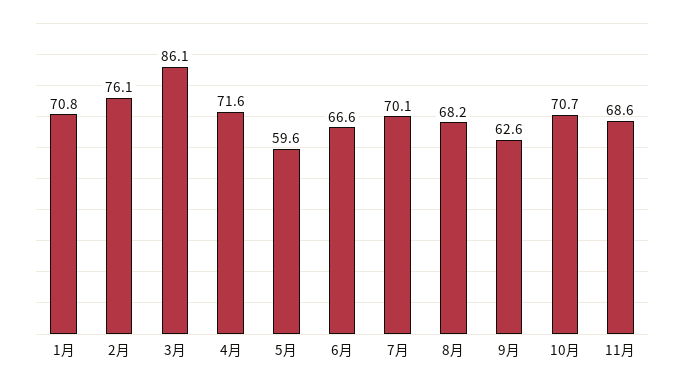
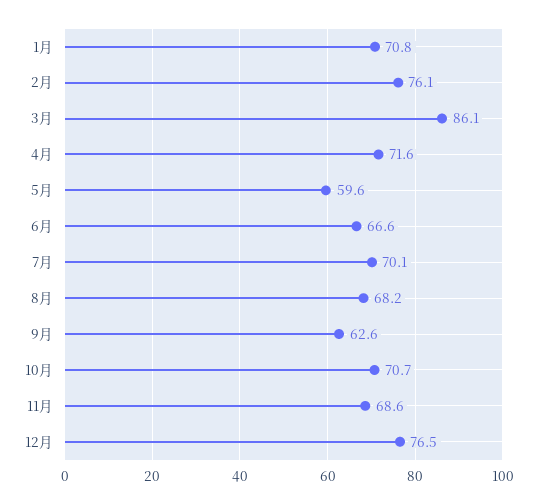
12月: none -> 76.5

